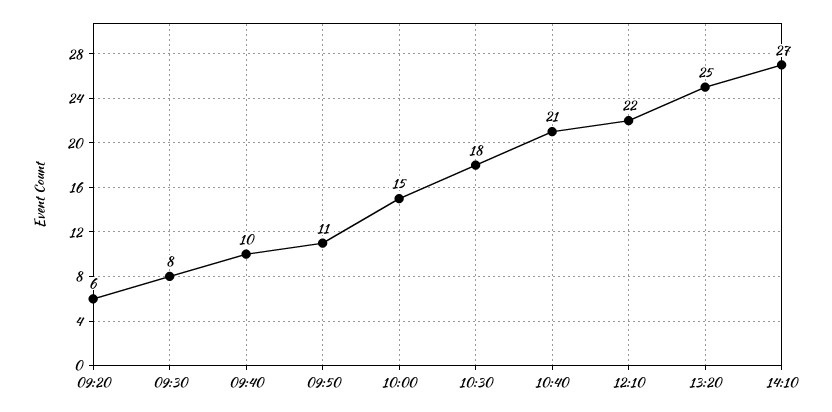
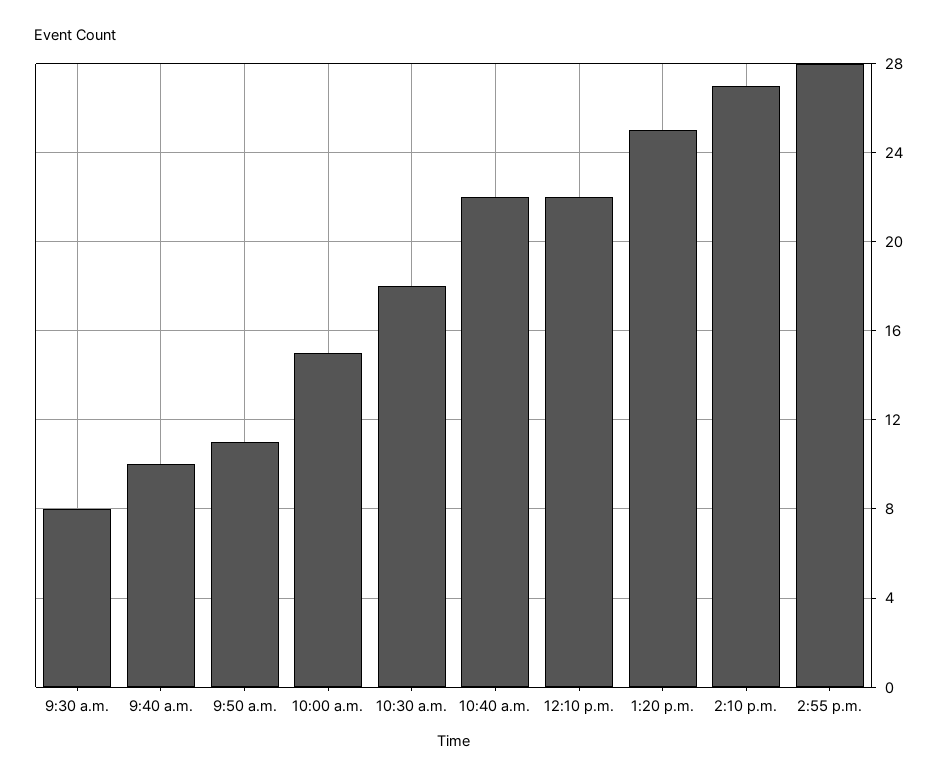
09:20: 6 -> none
10:40: 21 -> 22
2:55 p.m.: none -> 28

